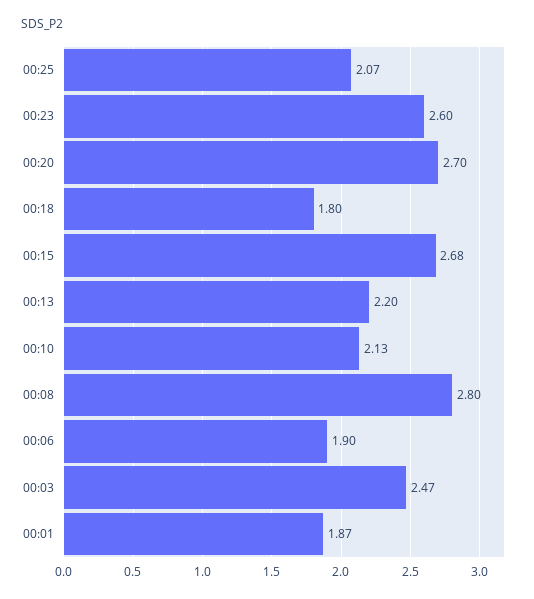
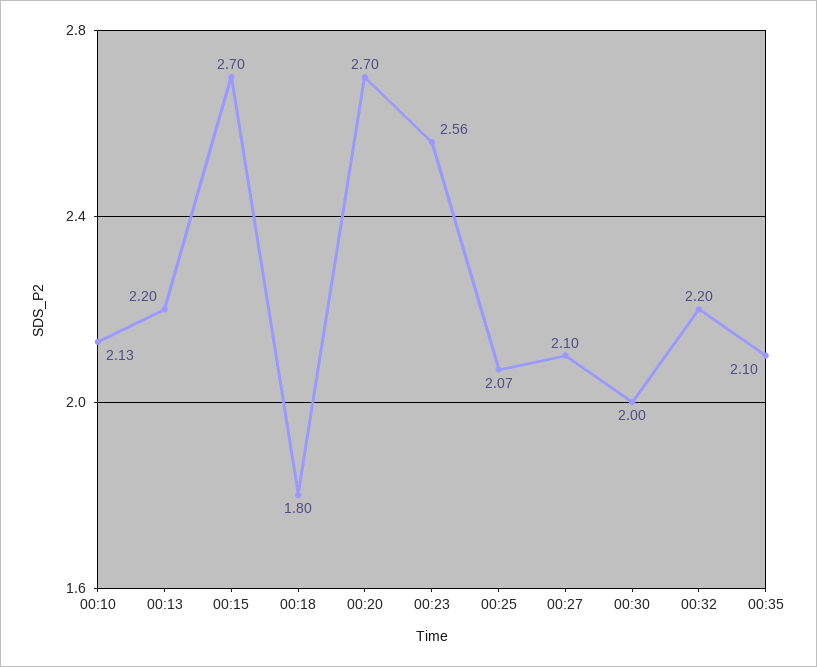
00:23: 2.6 -> 2.56
00:15: 2.68 -> 2.7
00:08: 2.8 -> none
00:06: 1.9 -> none
00:03: 2.47 -> none
00:01: 1.87 -> none
00:27: none -> 2.1
00:30: none -> 2
00:32: none -> 2.2
00:35: none -> 2.1

